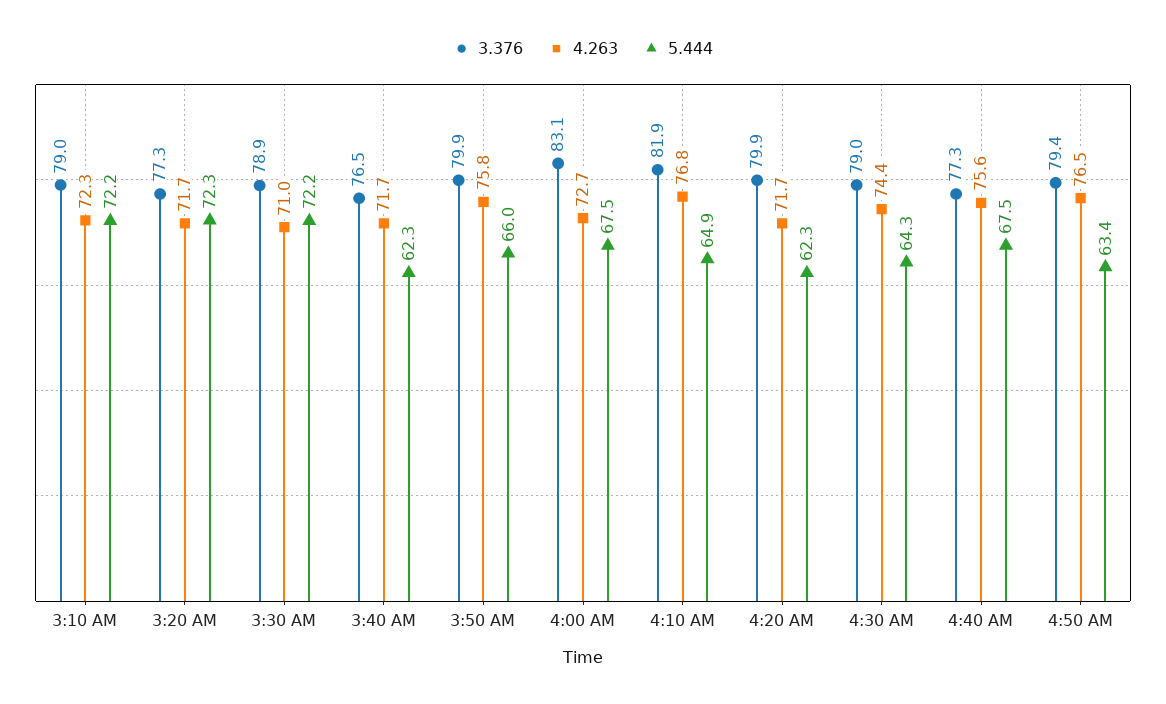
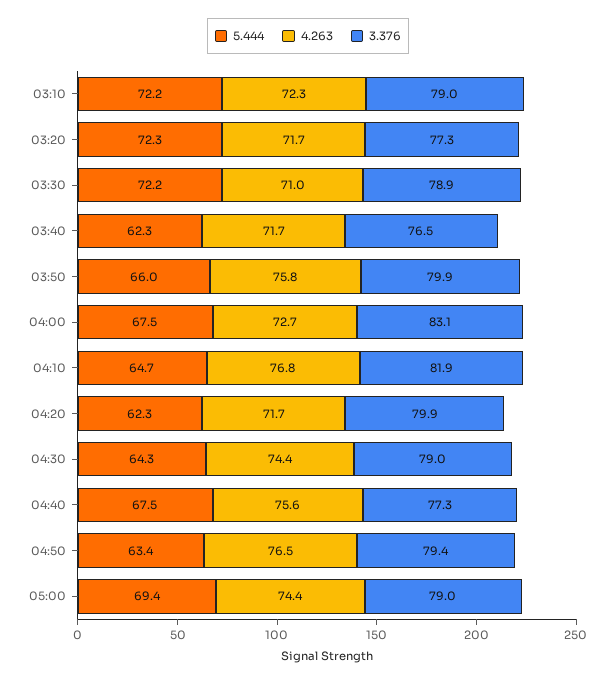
5.444, 4:10 AM: 64.9 -> 64.7
5.444, 05:00: none -> 69.4
4.263, 05:00: none -> 74.4
3.376, 05:00: none -> 79

